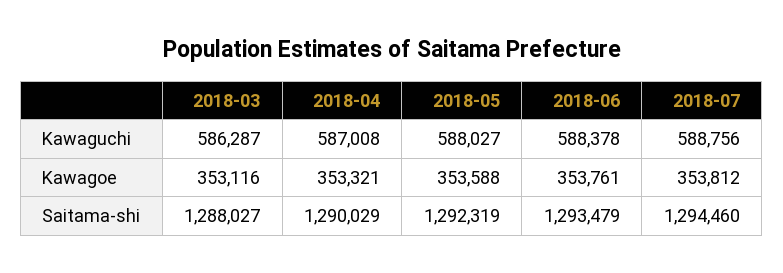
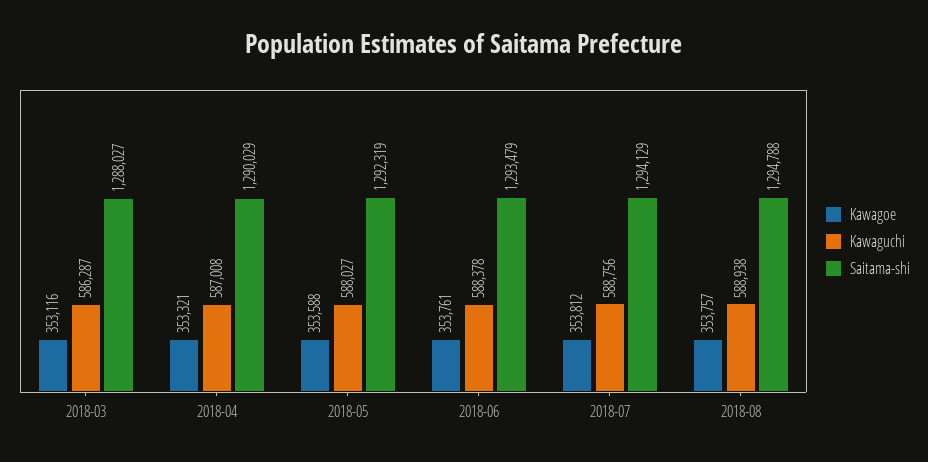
Saitama-shi, 2018-07: 1294460 -> 1294129
Kawagoe, 2018-08: none -> 353757
Kawaguchi, 2018-08: none -> 588938
Saitama-shi, 2018-08: none -> 1294788

